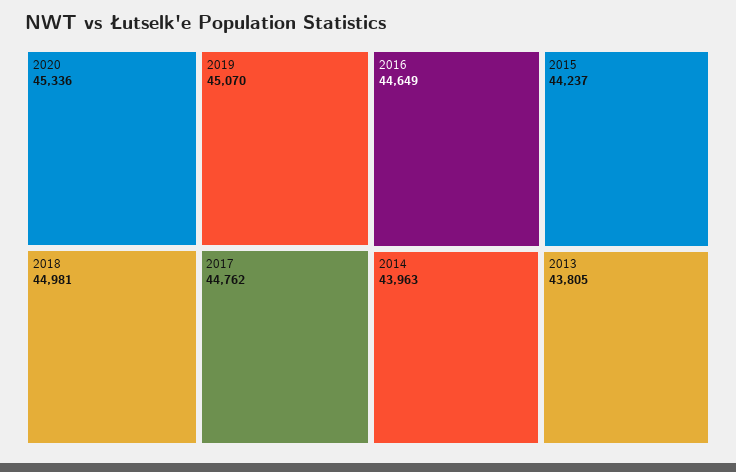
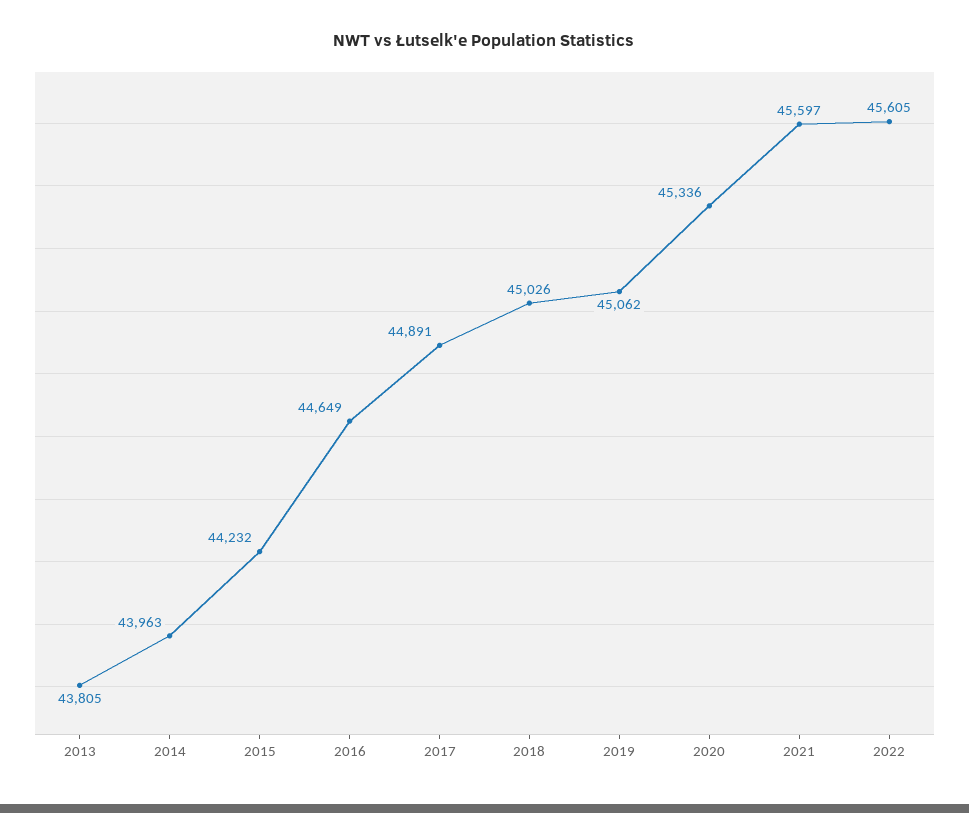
2019: 45070 -> 45062
2018: 44981 -> 45026
2017: 44762 -> 44891
2015: 44237 -> 44232
2021: none -> 45597
2022: none -> 45605

